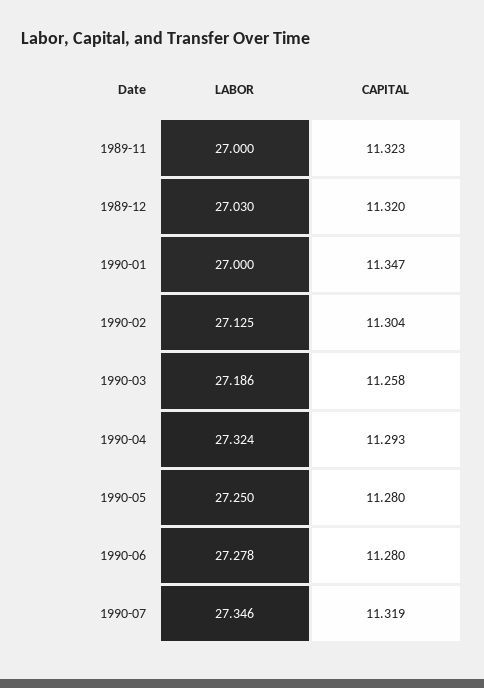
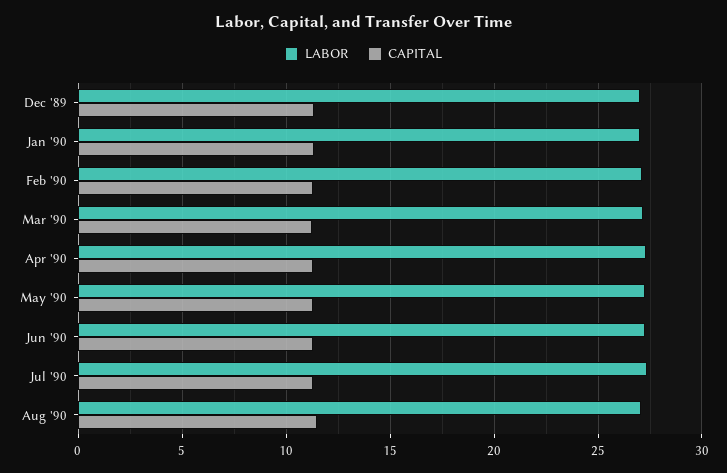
LABOR, 1989-11: 27 -> none
CAPITAL, 1989-11: 11.323 -> none
LABOR, Aug '90: none -> 27
CAPITAL, Aug '90: none -> 11.5

